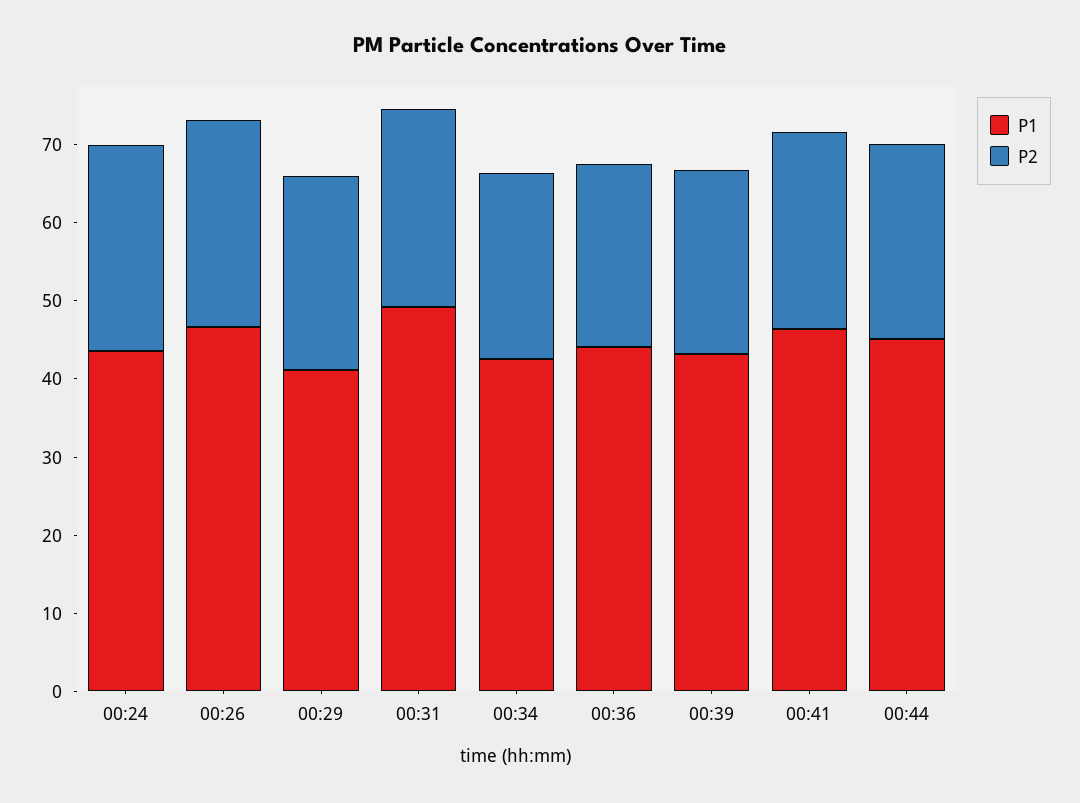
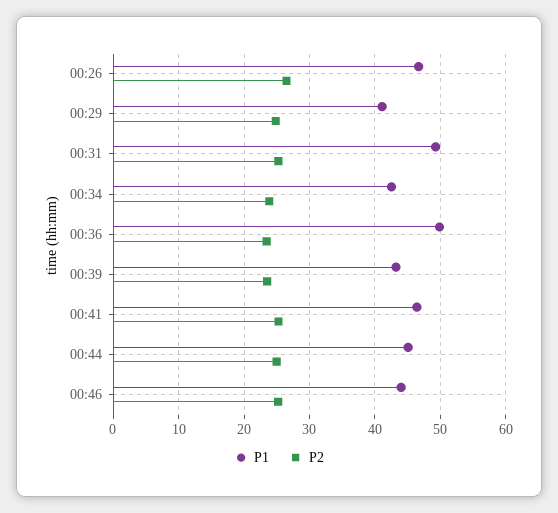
P1, 00:24: 44 -> none
P2, 00:24: 26 -> none
P1, 00:36: 44 -> 50
P1, 00:46: none -> 44
P2, 00:46: none -> 25

